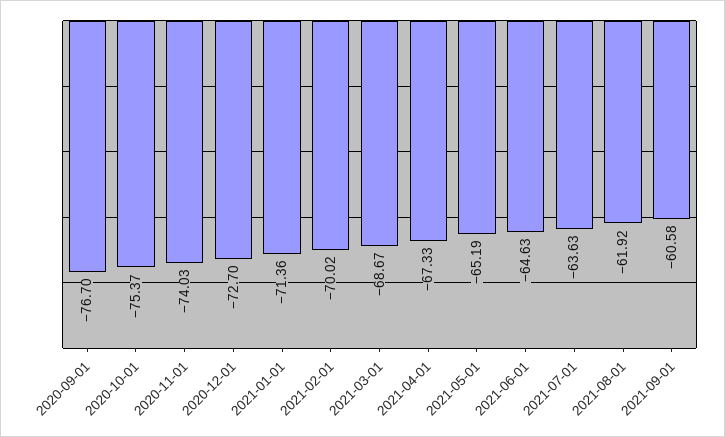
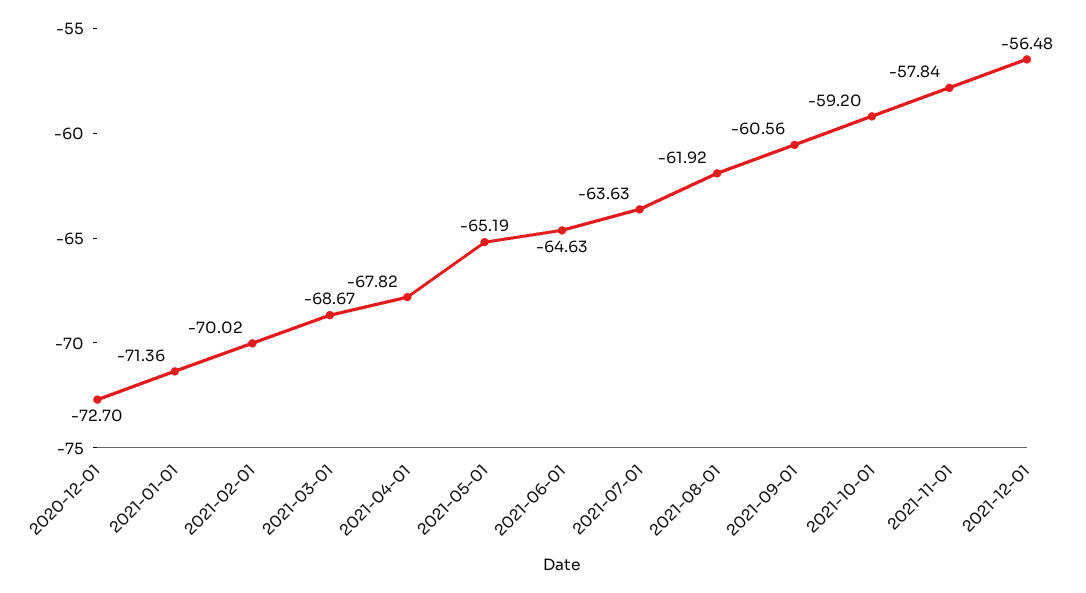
2020-09-01: -76.7 -> none
2020-10-01: -75.37 -> none
2020-11-01: -74.03 -> none
2021-04-01: -67.33 -> -67.82
2021-09-01: -60.58 -> -60.56
2021-10-01: none -> -59.2
2021-11-01: none -> -57.84
2021-12-01: none -> -56.48

